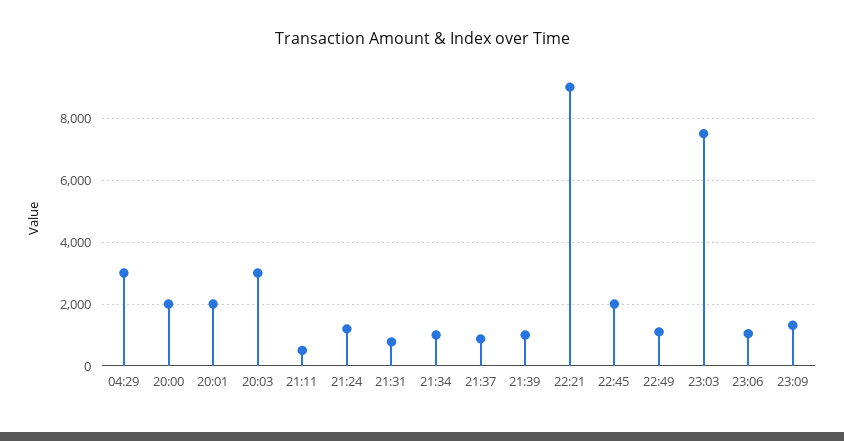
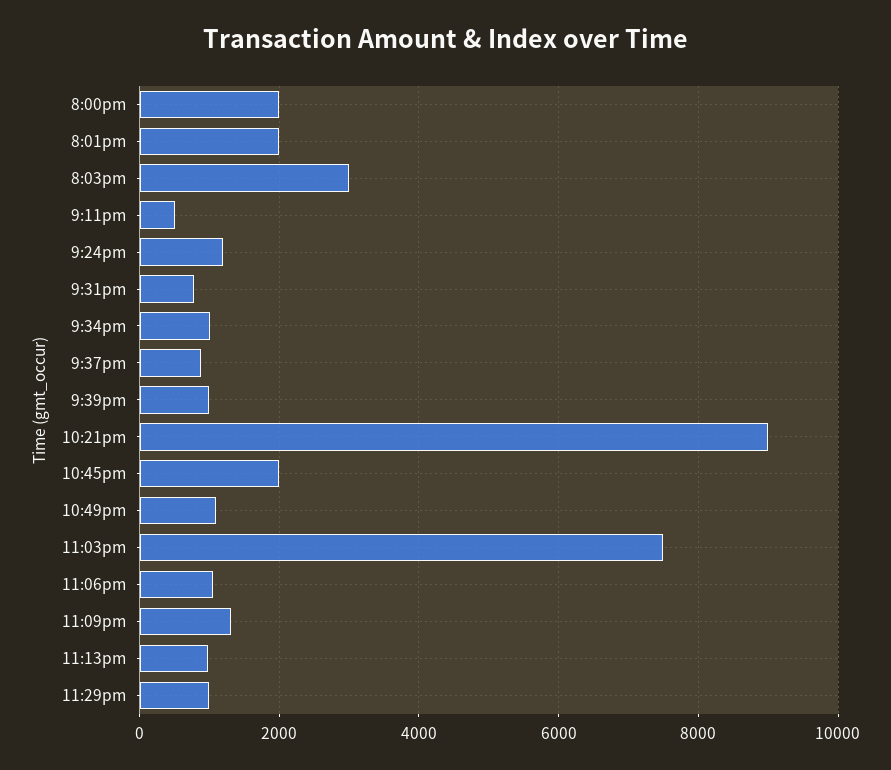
04:29: 3000 -> none
11:13pm: none -> 1000
11:29pm: none -> 1000

